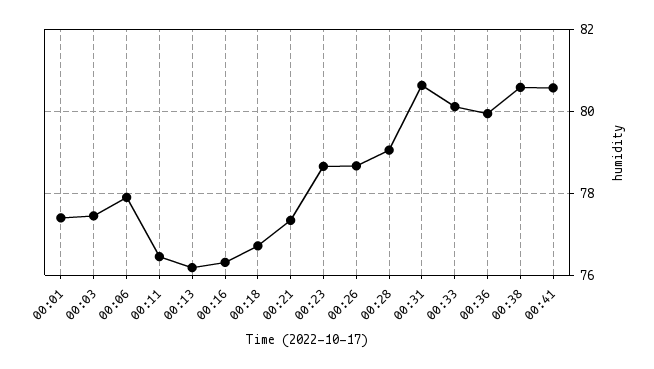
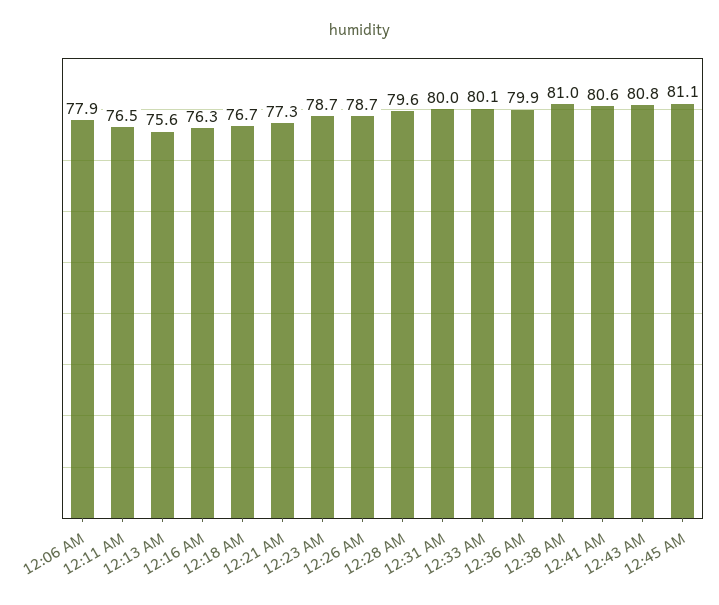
00:01: 77.4 -> none
00:03: 77.4 -> none
00:13: 76.2 -> 75.6
00:28: 79 -> 79.6
00:31: 80.6 -> 80
00:38: 80.6 -> 81
12:43 AM: none -> 80.8
12:45 AM: none -> 81.1

